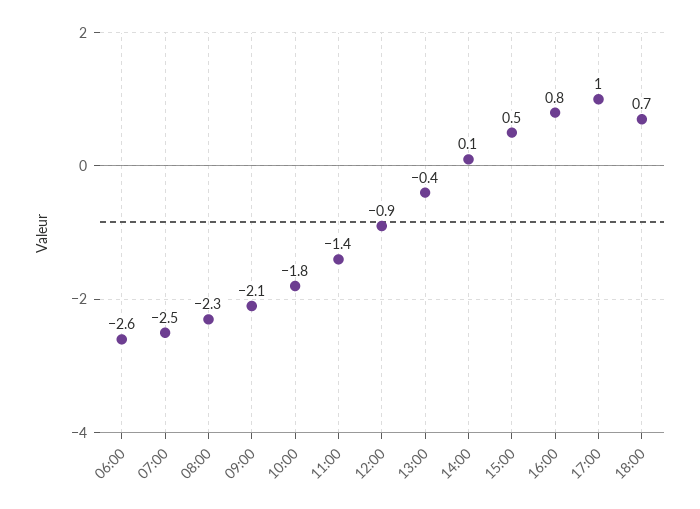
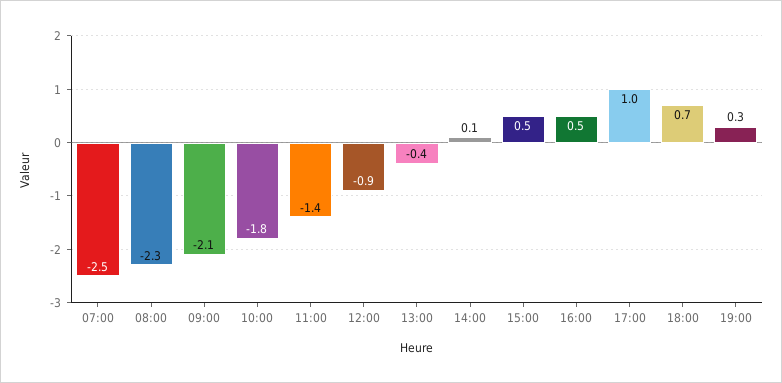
06:00: -2.6 -> none
16:00: 0.8 -> 0.5
19:00: none -> 0.3

